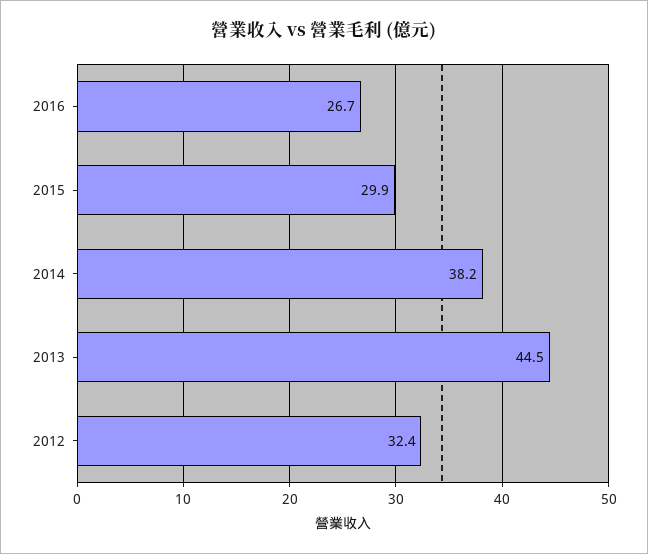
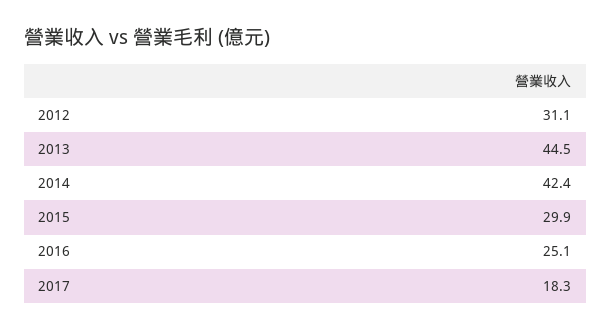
2016: 26.7 -> 25.1
2014: 38.2 -> 42.4
2012: 32.4 -> 31.1
2017: none -> 18.3

